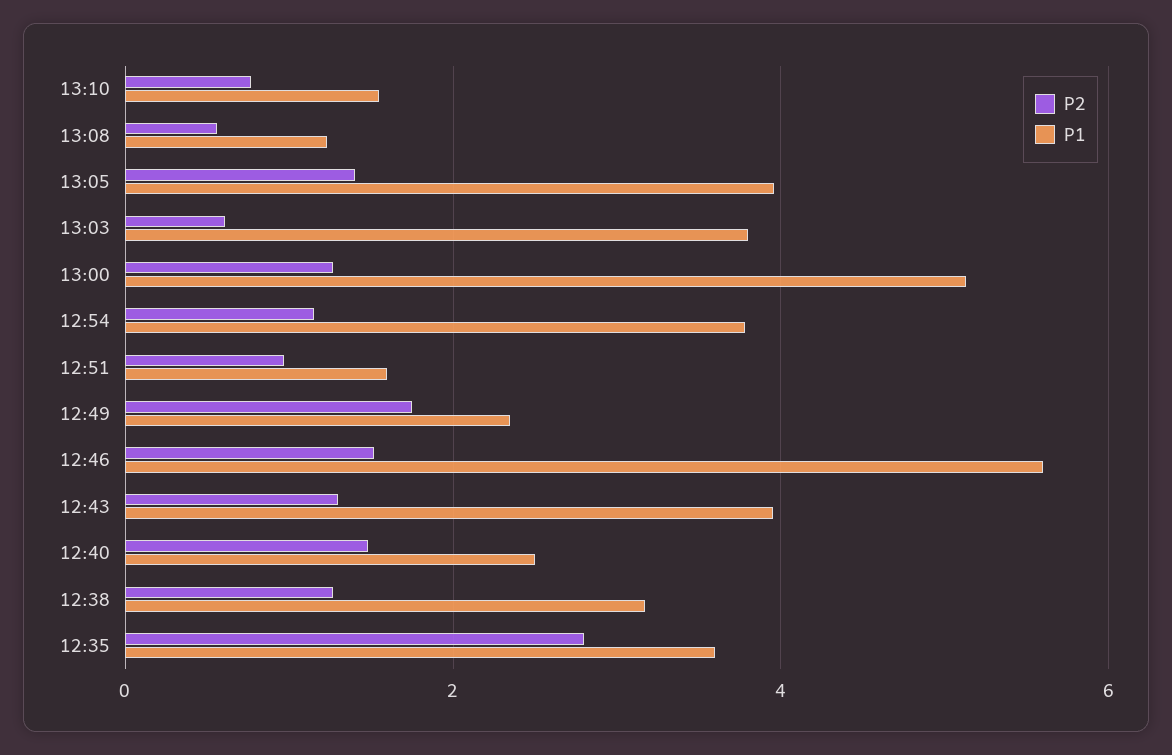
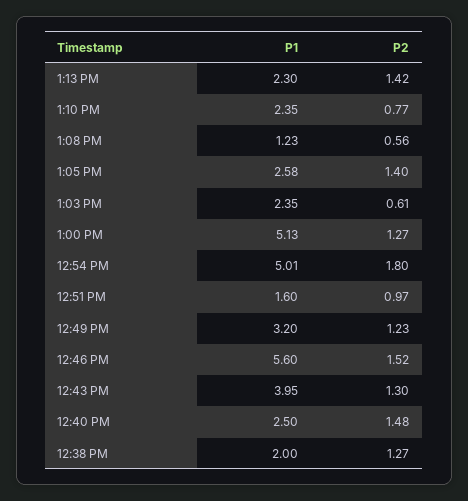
P1, 13:10: 1.6 -> 2.35
P1, 13:05: 4 -> 2.58
P1, 13:03: 3.8 -> 2.35
P2, 12:54: 1.2 -> 1.8
P1, 12:54: 3.8 -> 5.01
P2, 12:49: 1.8 -> 1.23
P1, 12:49: 2.4 -> 3.2
P1, 12:38: 3.2 -> 2
P2, 12:35: 2.8 -> none
P1, 12:35: 3.6 -> none
P1, 1:13 PM: none -> 2.3
P2, 1:13 PM: none -> 1.42

